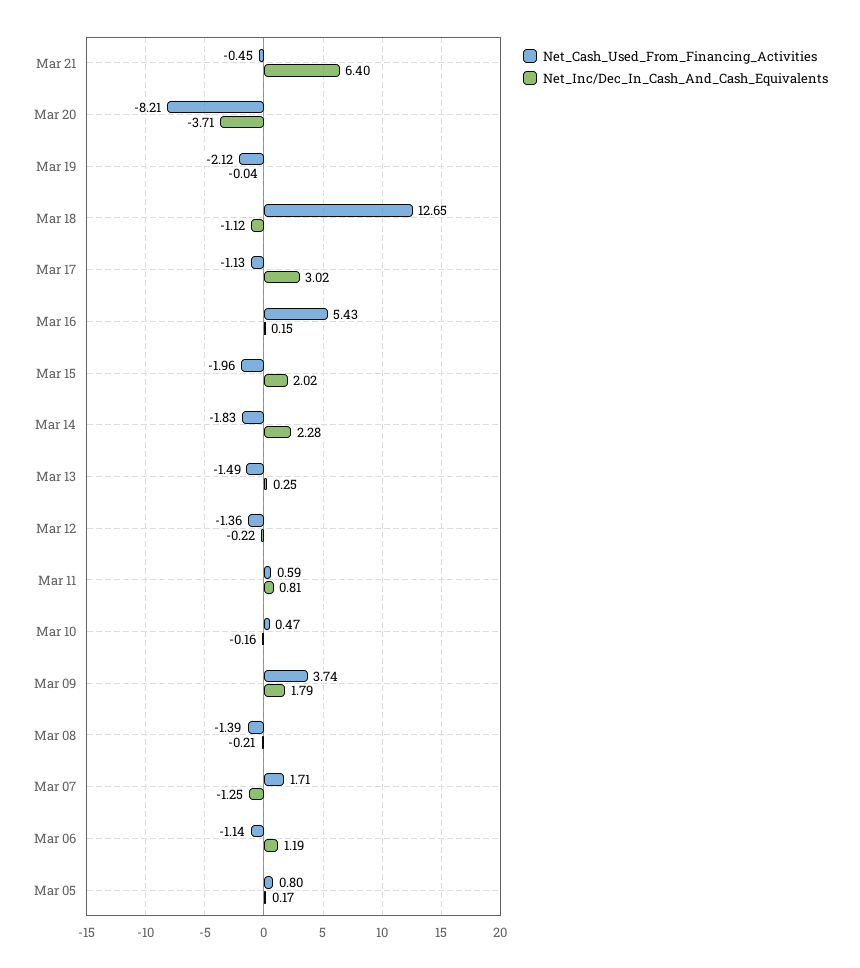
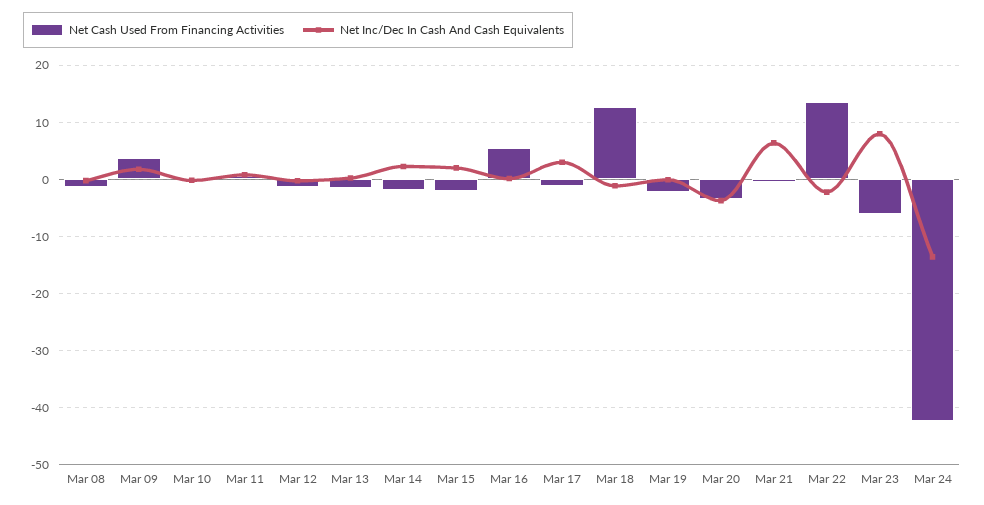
Net_Cash_Used_From_Financing_Activities, Mar 20: -8.21 -> -4
Net_Cash_Used_From_Financing_Activities, Mar 07: 1.71 -> none
Net_Inc/Dec_In_Cash_And_Cash_Equivalents, Mar 07: -1.25 -> none
Net_Cash_Used_From_Financing_Activities, Mar 06: -1.14 -> none
Net_Inc/Dec_In_Cash_And_Cash_Equivalents, Mar 06: 1.19 -> none
Net_Cash_Used_From_Financing_Activities, Mar 05: 0.8 -> none
Net_Inc/Dec_In_Cash_And_Cash_Equivalents, Mar 05: 0.17 -> none
Net_Cash_Used_From_Financing_Activities, Mar 22: none -> 14
Net_Inc/Dec_In_Cash_And_Cash_Equivalents, Mar 22: none -> -2
Net_Cash_Used_From_Financing_Activities, Mar 23: none -> -6
Net_Inc/Dec_In_Cash_And_Cash_Equivalents, Mar 23: none -> 8
Net_Cash_Used_From_Financing_Activities, Mar 24: none -> -42
Net_Inc/Dec_In_Cash_And_Cash_Equivalents, Mar 24: none -> -14

